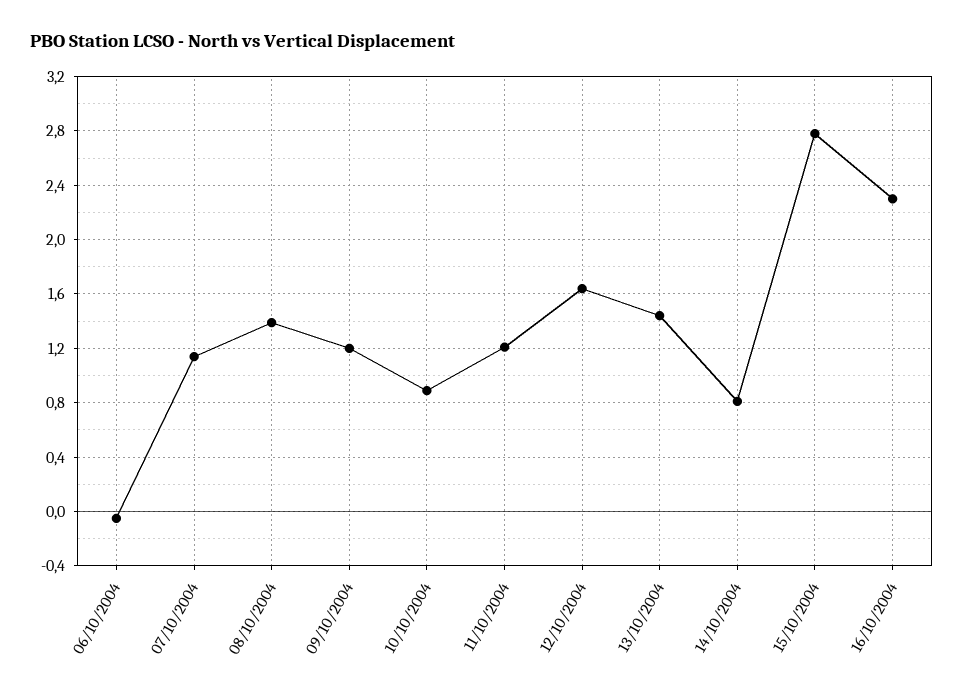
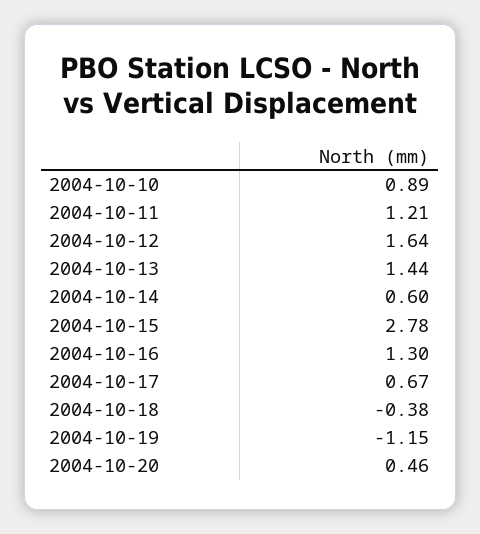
06/10/2004: -0.05 -> none
07/10/2004: 1.15 -> none
08/10/2004: 1.4 -> none
09/10/2004: 1.2 -> none
14/10/2004: 0.8 -> 0.6
16/10/2004: 2.3 -> 1.3
2004-10-17: none -> 0.67
2004-10-18: none -> -0.38
2004-10-19: none -> -1.15
2004-10-20: none -> 0.46

